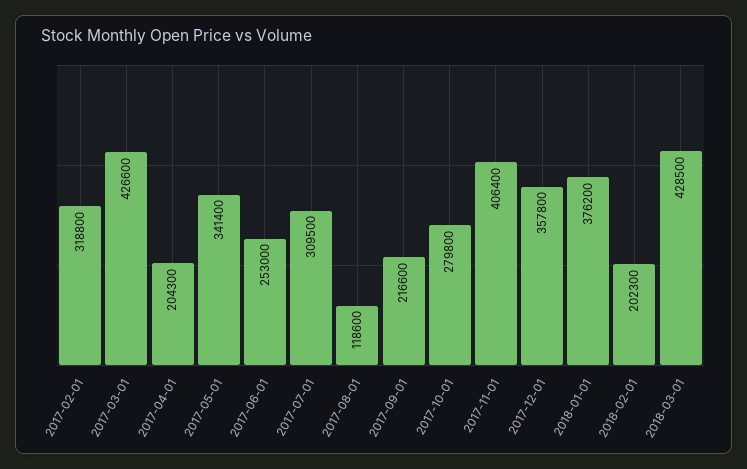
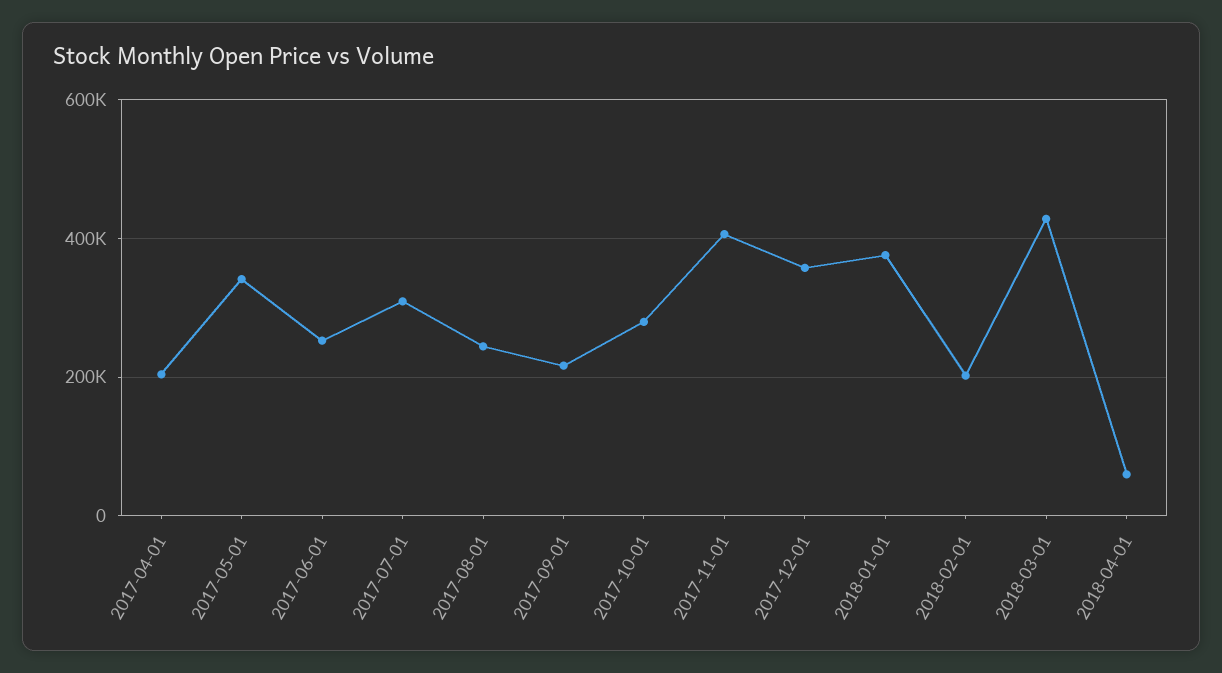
2017-02-01: 318800 -> none
2017-03-01: 426600 -> none
2017-08-01: 118600 -> 240000
2018-04-01: none -> 60000

